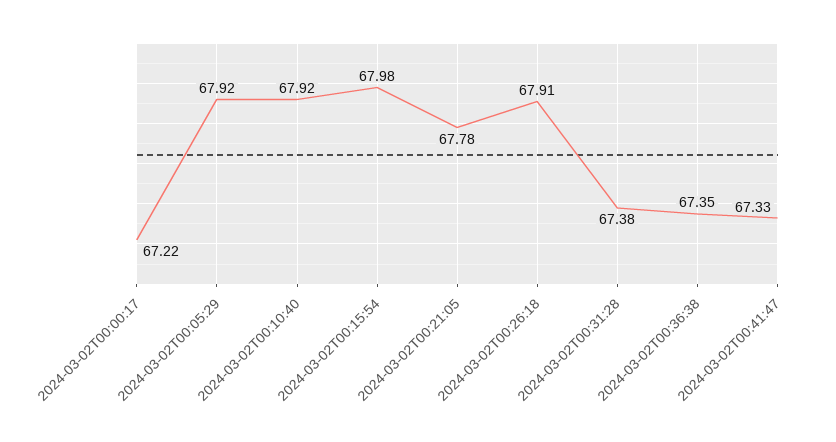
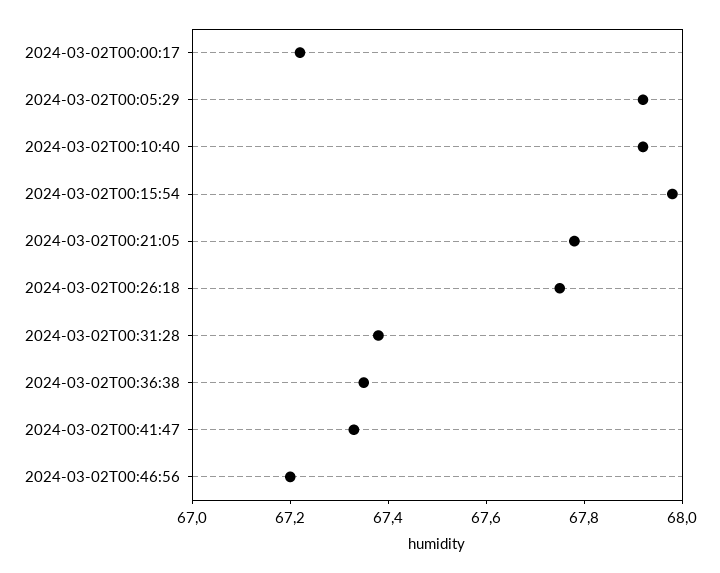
2024-03-02T00:26:18: 67.91 -> 67.75
2024-03-02T00:46:56: none -> 67.2

